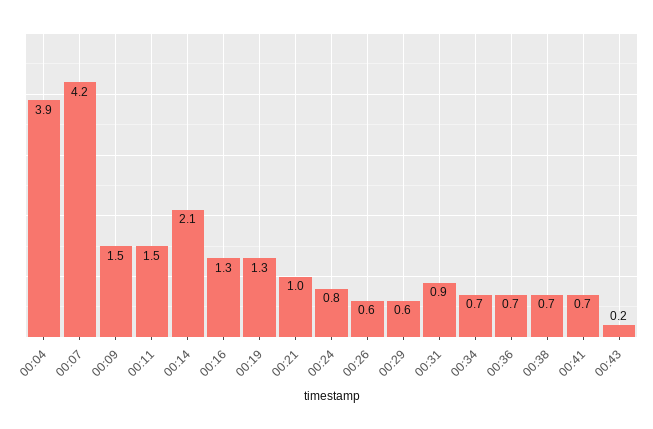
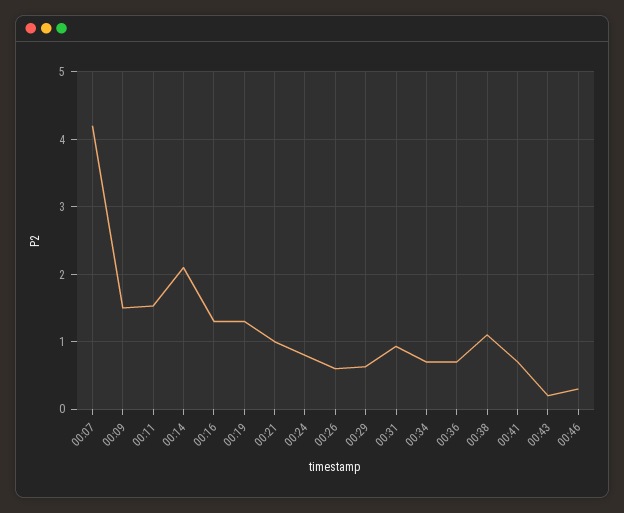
00:04: 3.9 -> none
00:38: 0.7 -> 1.1
00:46: none -> 0.3

